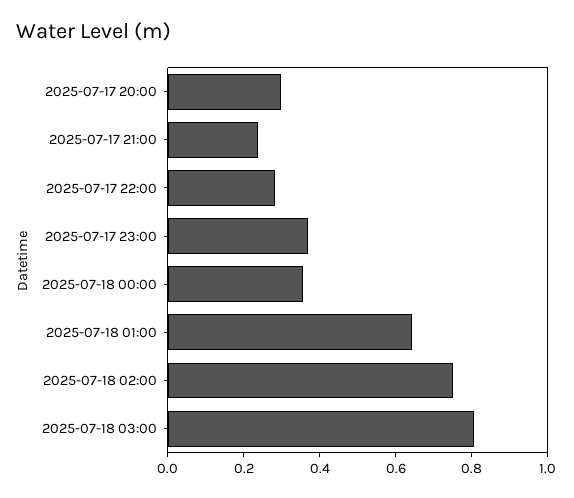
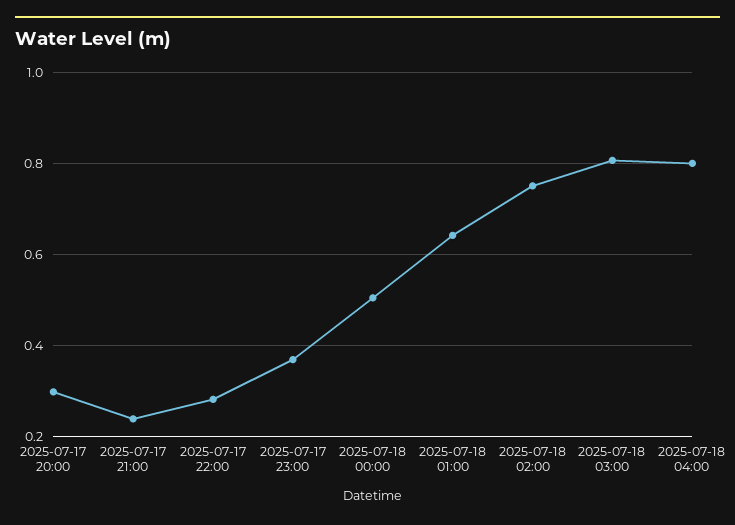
2025-07-18 00:00: 0.35 -> 0.5
2025-07-18 04:00: none -> 0.8

